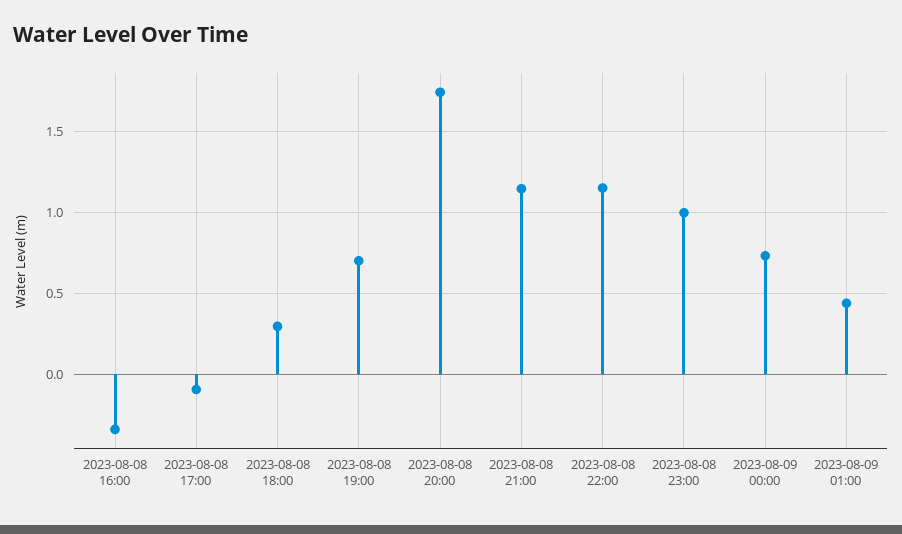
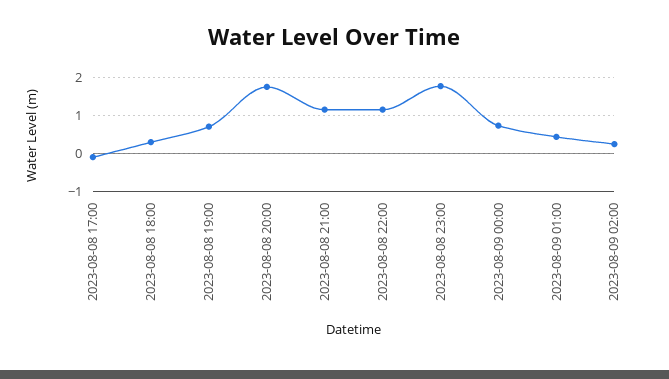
2023-08-08 16:00: -0.35 -> none
2023-08-08 23:00: 1 -> 1.8
2023-08-09 02:00: none -> 0.2

